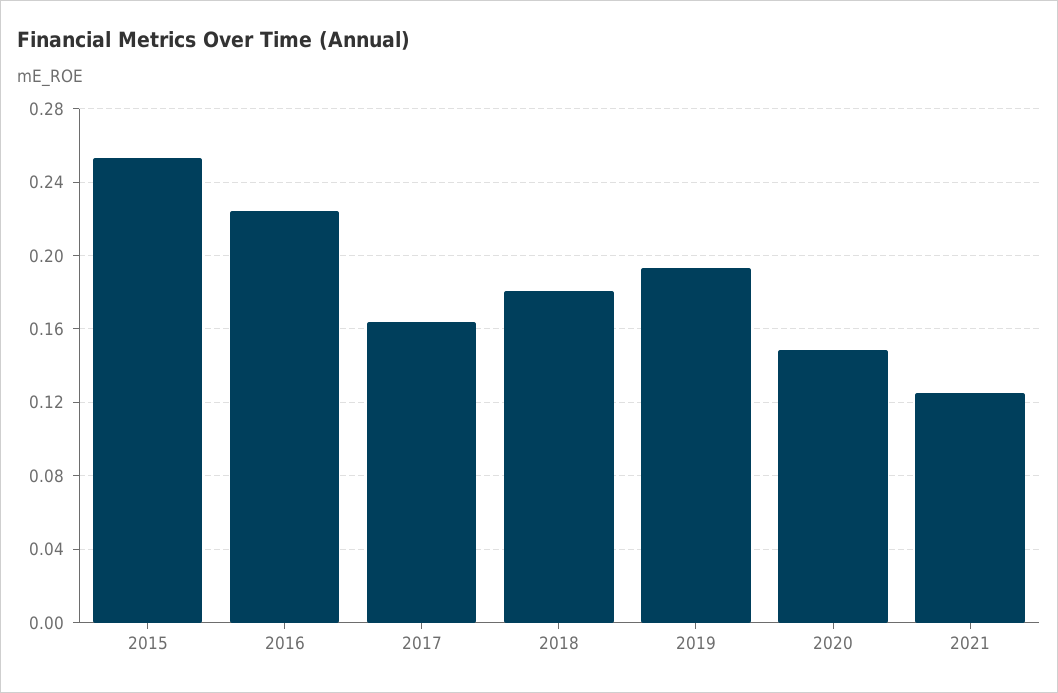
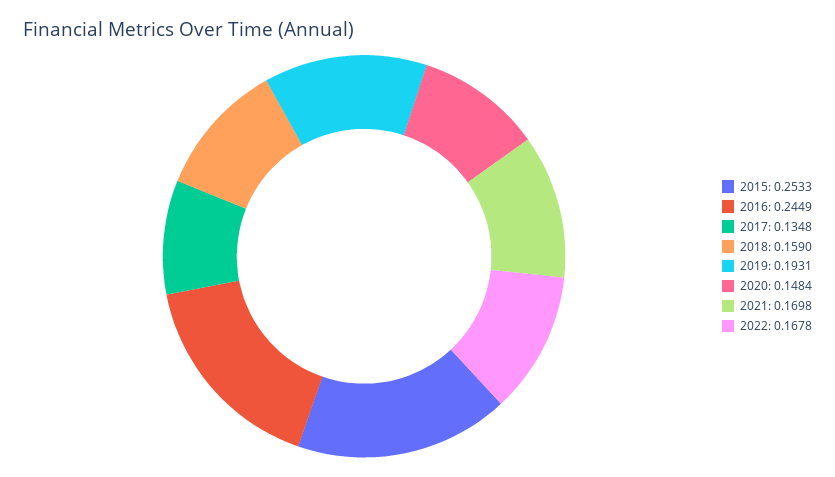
2016: 0.225 -> 0.2449
2017: 0.165 -> 0.1348
2018: 0.18 -> 0.159
2021: 0.125 -> 0.1698
2022: none -> 0.1678

